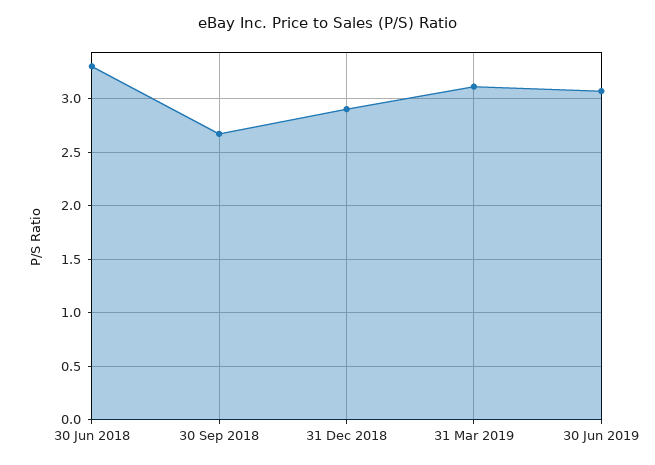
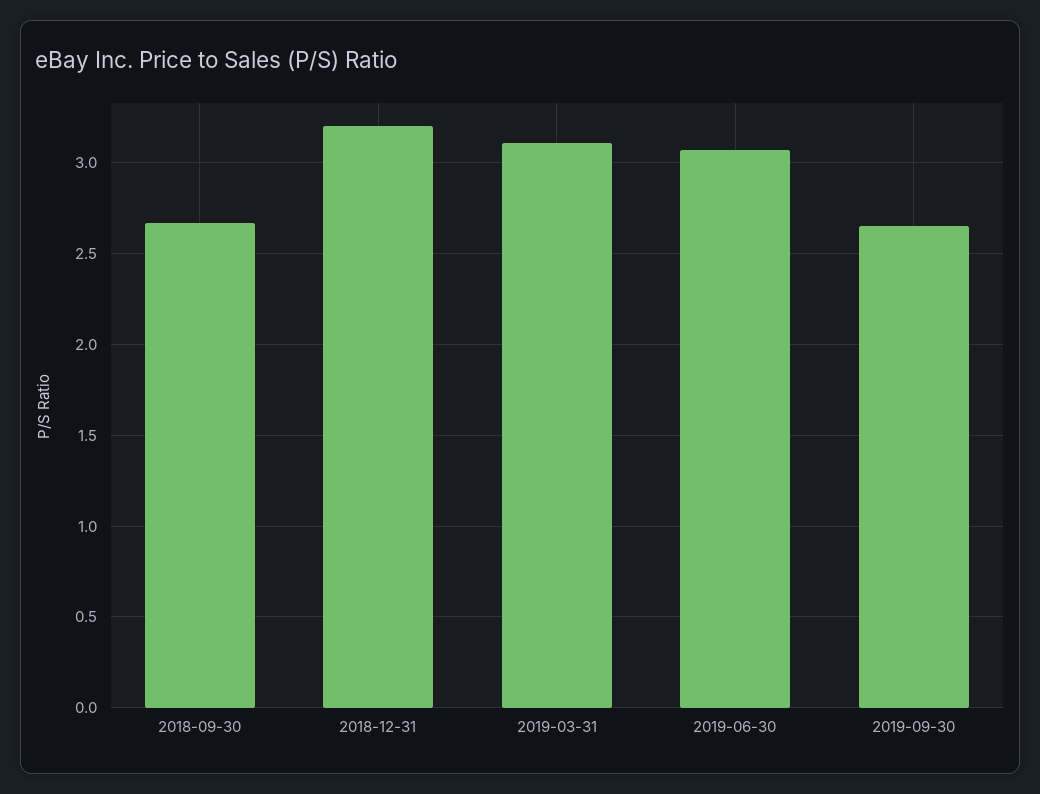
30 Jun 2018: 3.3 -> none
31 Dec 2018: 2.9 -> 3.2
2019-09-30: none -> 2.65

